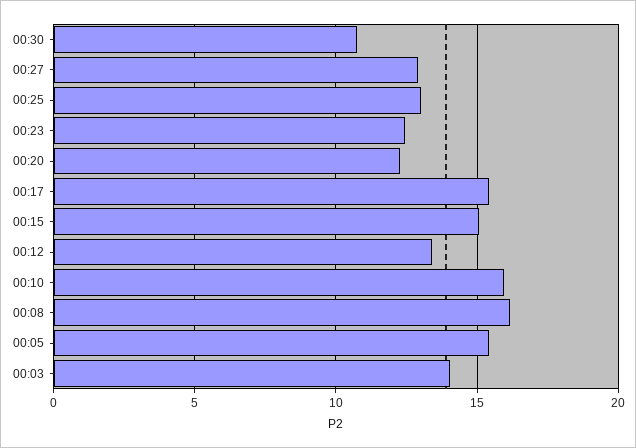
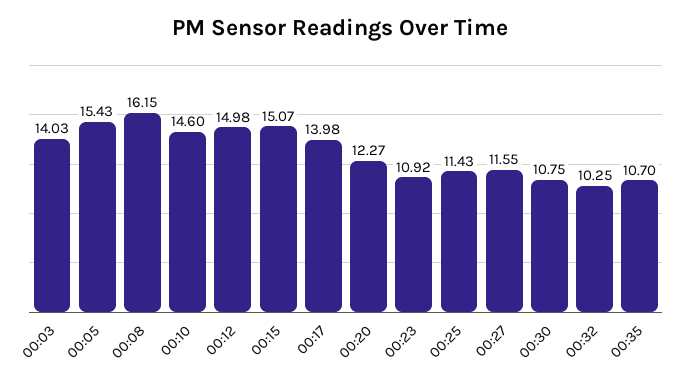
00:27: 13 -> 11.55
00:25: 13 -> 11.43
00:23: 12.5 -> 10.92
00:17: 15.5 -> 13.98
00:12: 13.5 -> 14.98
00:10: 16 -> 14.6
00:32: none -> 10.25
00:35: none -> 10.7

